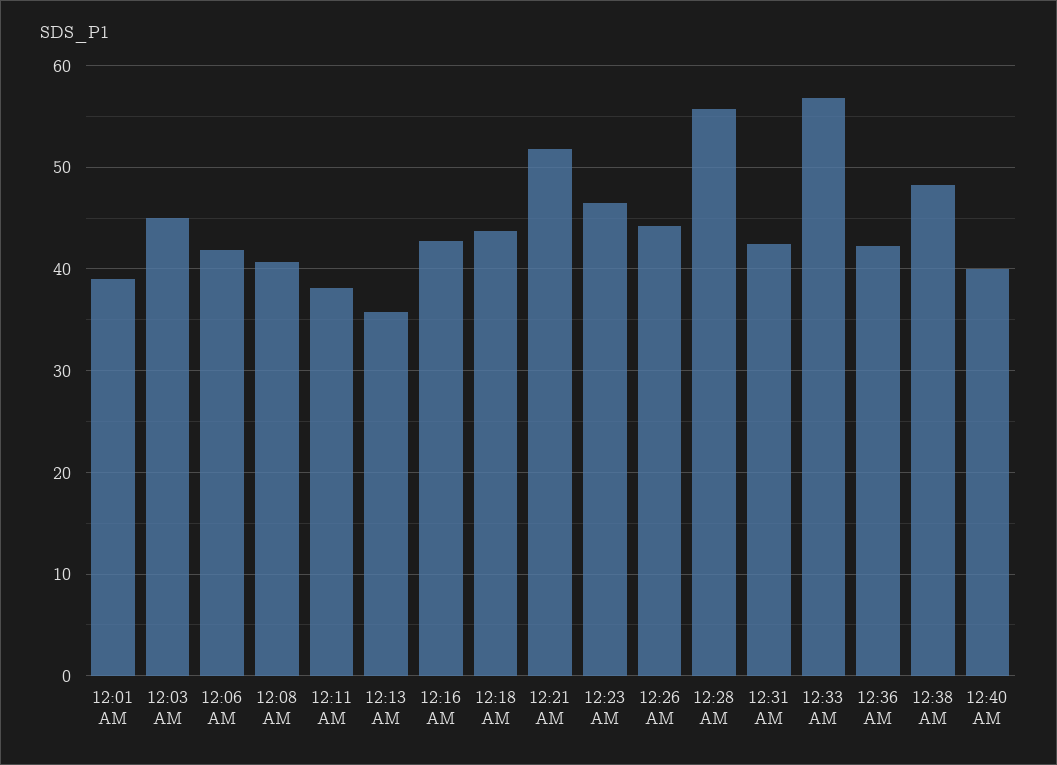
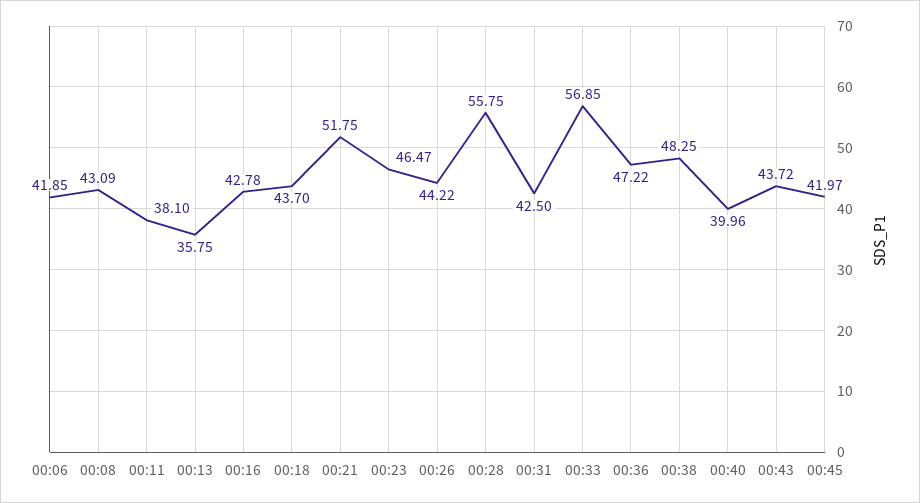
12:01 AM: 39 -> none
12:03 AM: 45 -> none
12:08 AM: 41 -> 43.09
12:36 AM: 42 -> 47.22
00:43: none -> 43.72
00:45: none -> 41.97

